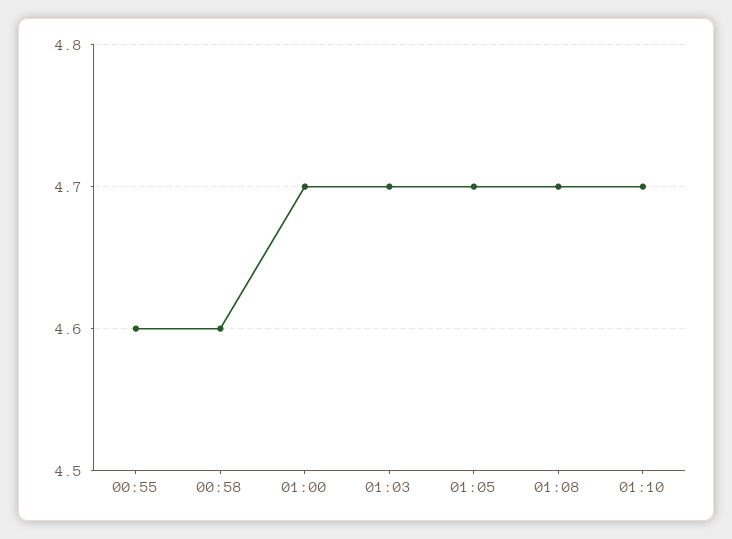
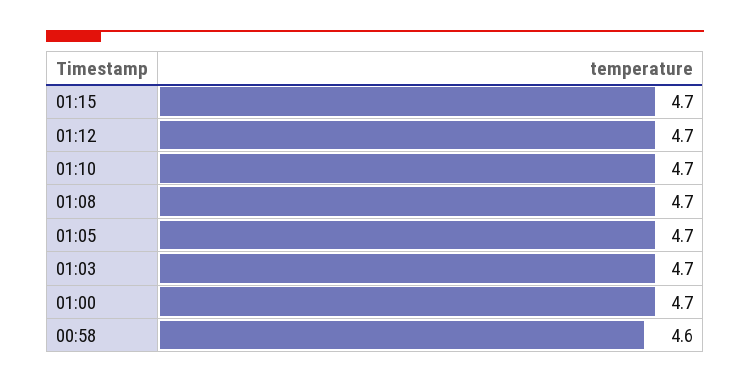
00:55: 4.6 -> none
01:15: none -> 4.7
01:12: none -> 4.7

